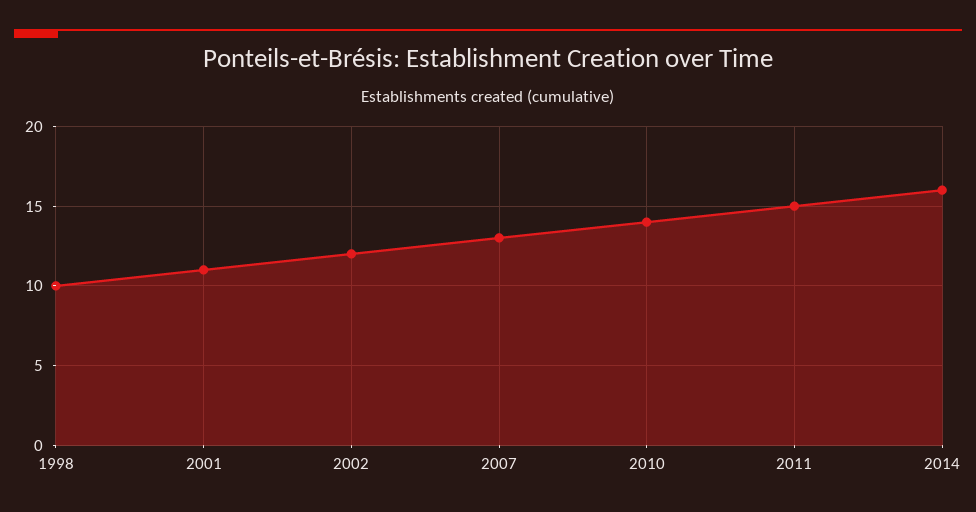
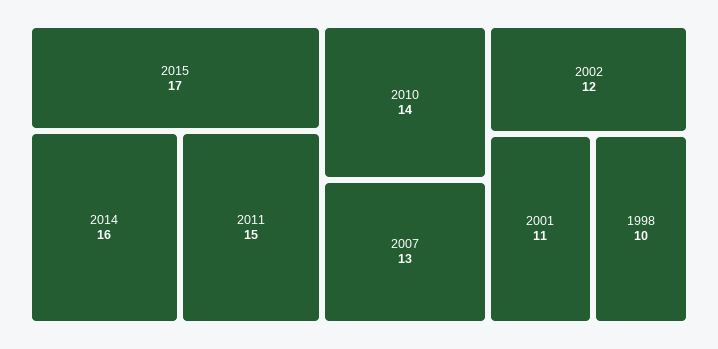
2015: none -> 17

